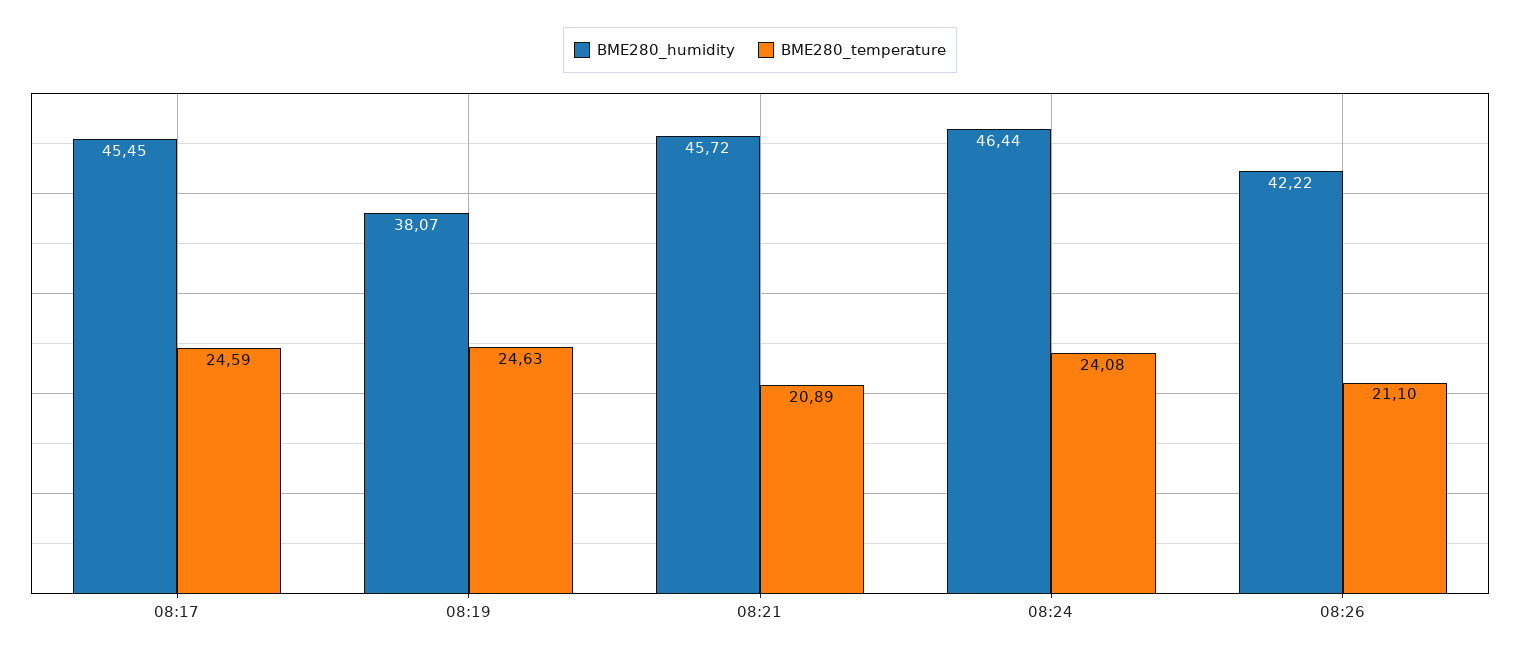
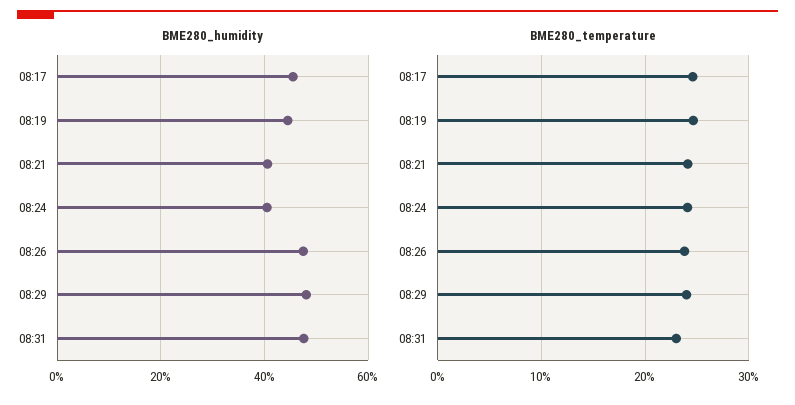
BME280_humidity, 08:19: 38.07 -> 44
BME280_humidity, 08:21: 45.72 -> 40
BME280_temperature, 08:21: 20.89 -> 24
BME280_humidity, 08:24: 46.44 -> 40
BME280_humidity, 08:26: 42.22 -> 48
BME280_temperature, 08:26: 21.1 -> 24
BME280_humidity, 08:29: none -> 48
BME280_humidity, 08:31: none -> 48
BME280_temperature, 08:29: none -> 24
BME280_temperature, 08:31: none -> 23

